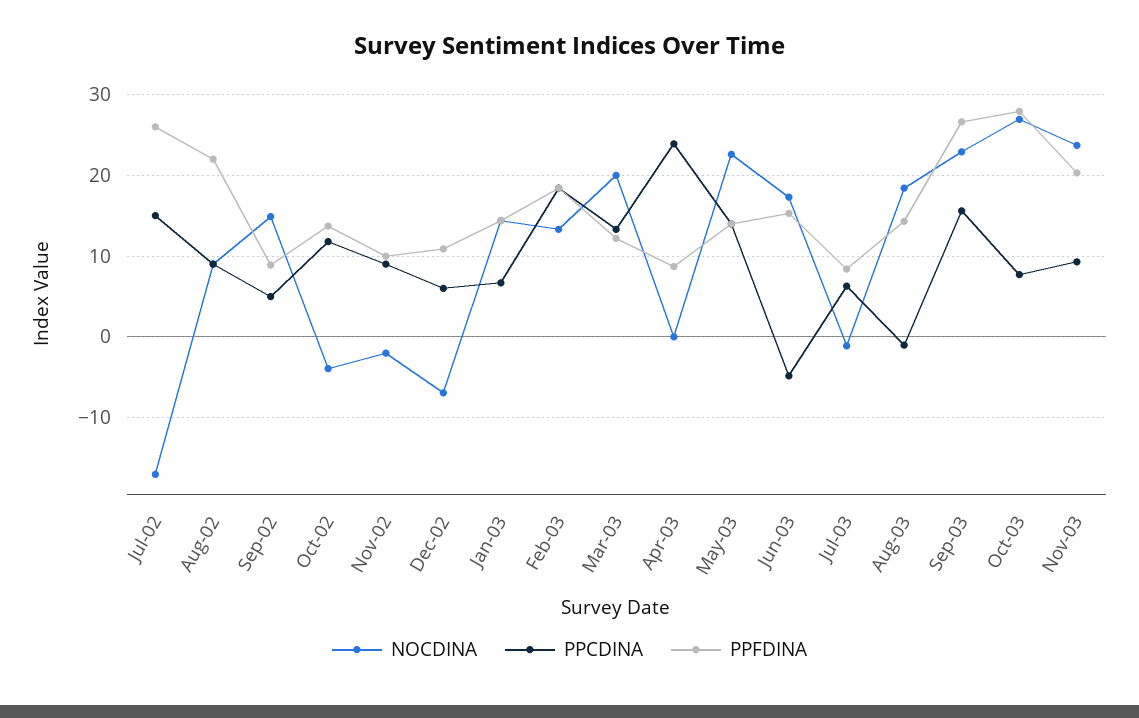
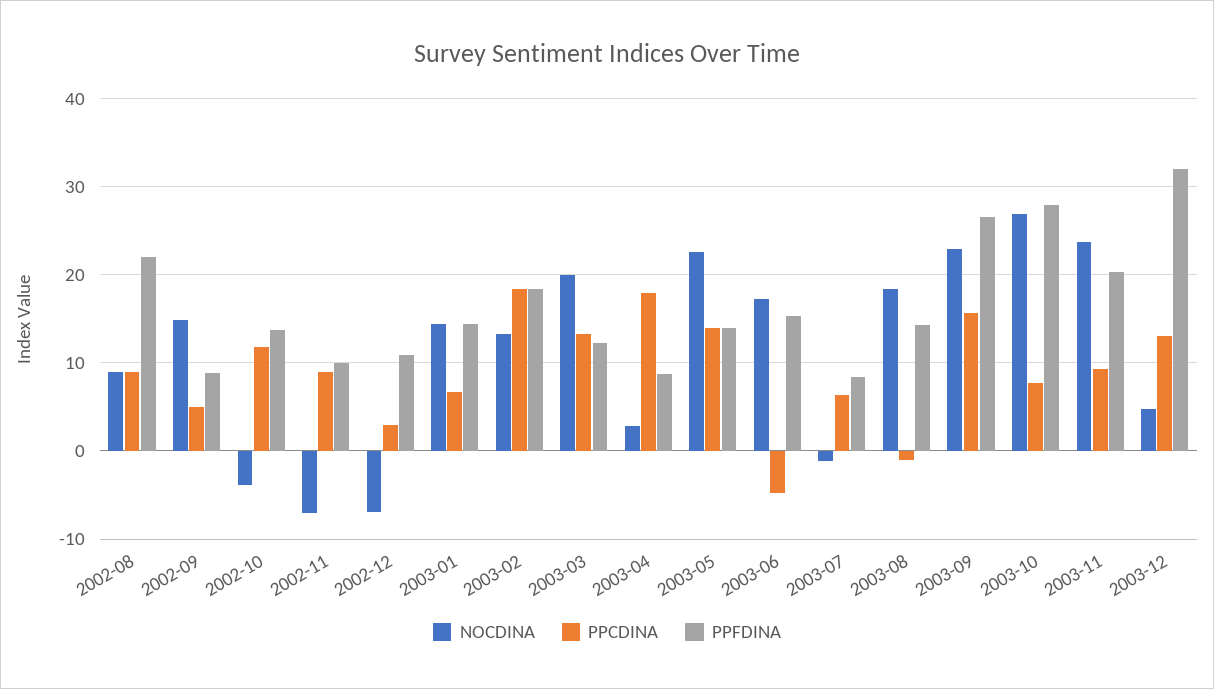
NOCDINA, Jul-02: -17 -> none
PPCDINA, Jul-02: 15 -> none
PPFDINA, Jul-02: 26 -> none
NOCDINA, Nov-02: -2 -> -7
PPCDINA, Dec-02: 6 -> 3
NOCDINA, Apr-03: 0 -> 3
PPCDINA, Apr-03: 24 -> 18
NOCDINA, 2003-12: none -> 5
PPCDINA, 2003-12: none -> 13
PPFDINA, 2003-12: none -> 32

